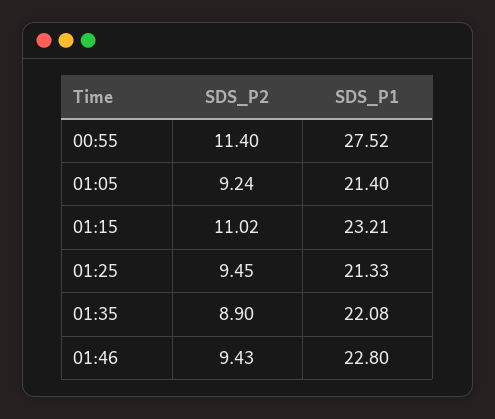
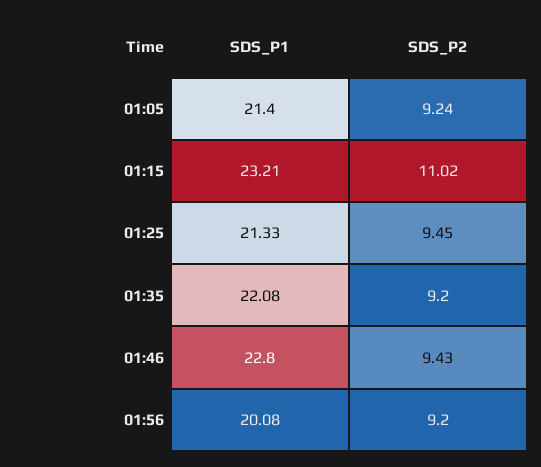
SDS_P2, 00:55: 11.4 -> none
SDS_P1, 00:55: 27.52 -> none
SDS_P2, 01:35: 8.9 -> 9.2
SDS_P1, 01:56: none -> 20.08
SDS_P2, 01:56: none -> 9.2

